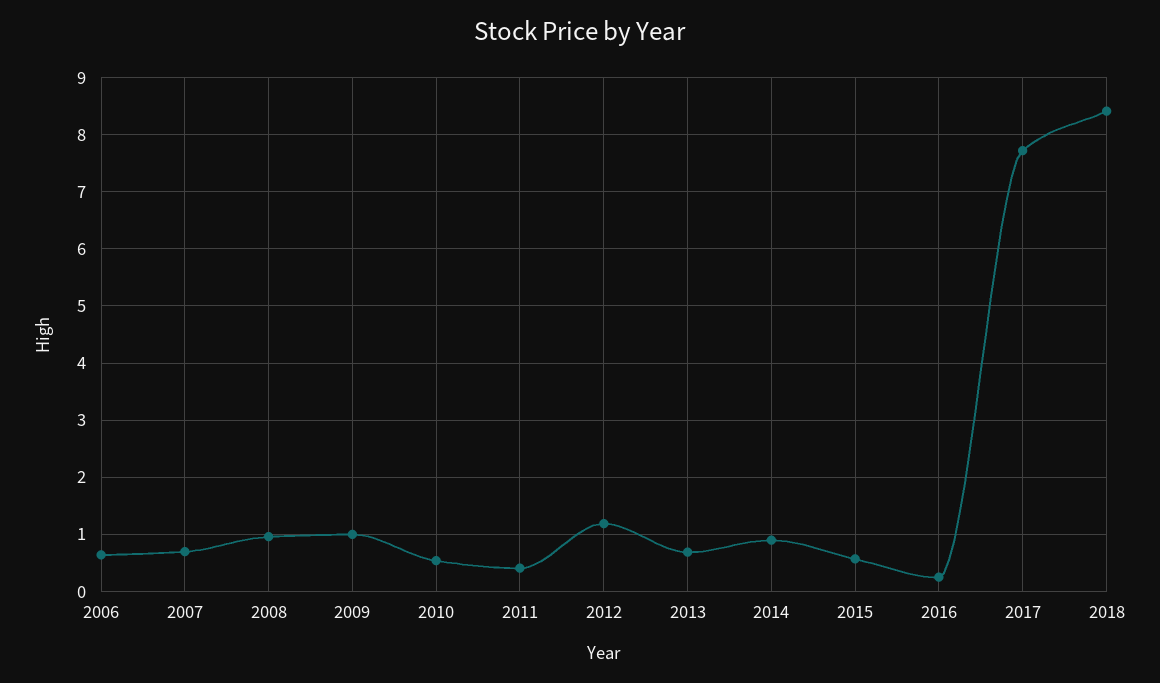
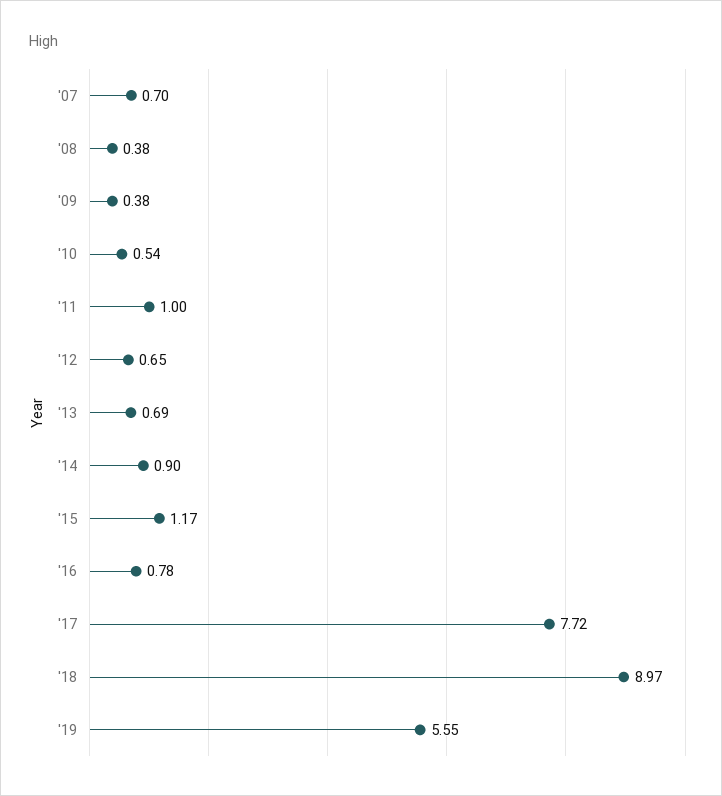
2006: 0.6 -> none
2008: 1 -> 0.38
2009: 1 -> 0.38
2011: 0.4 -> 1
2012: 1.2 -> 0.65
2015: 0.6 -> 1.17
2016: 0.2 -> 0.78
2018: 8.4 -> 8.97
'19: none -> 5.55

